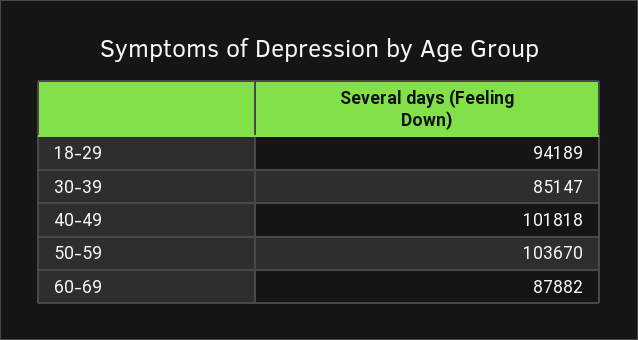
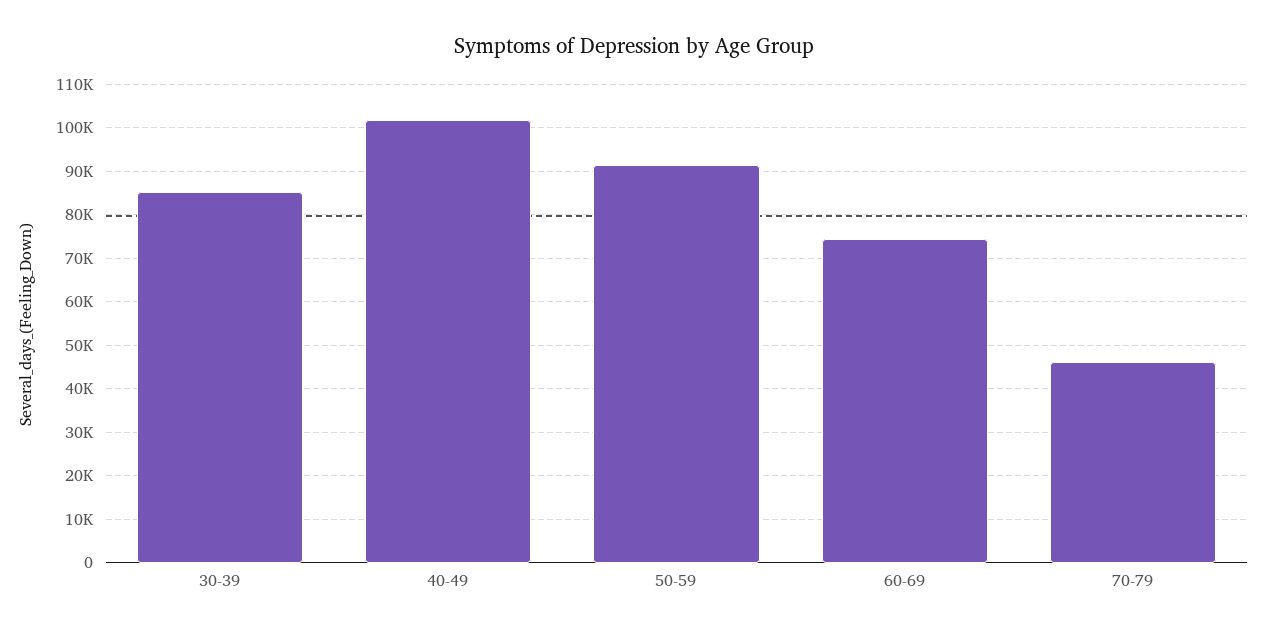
18-29: 94189 -> none
50-59: 103670 -> 92000
60-69: 87882 -> 74000
70-79: none -> 46000

